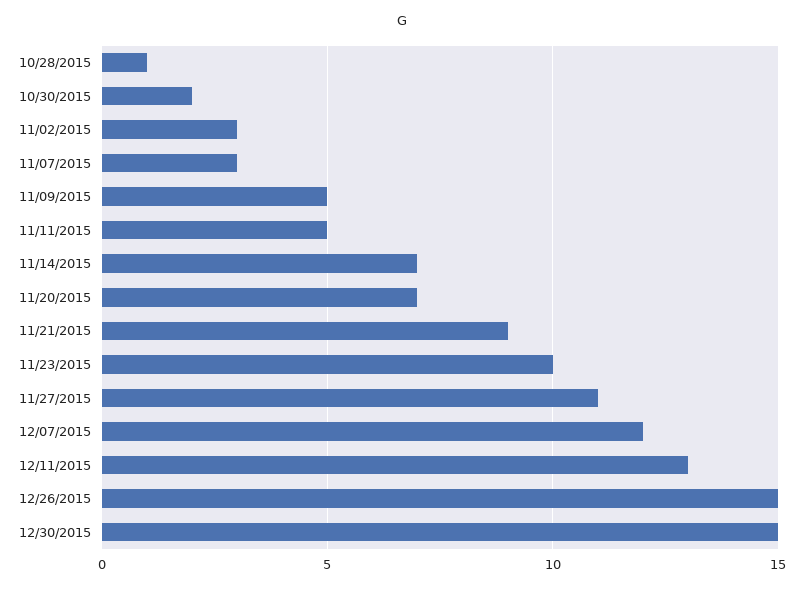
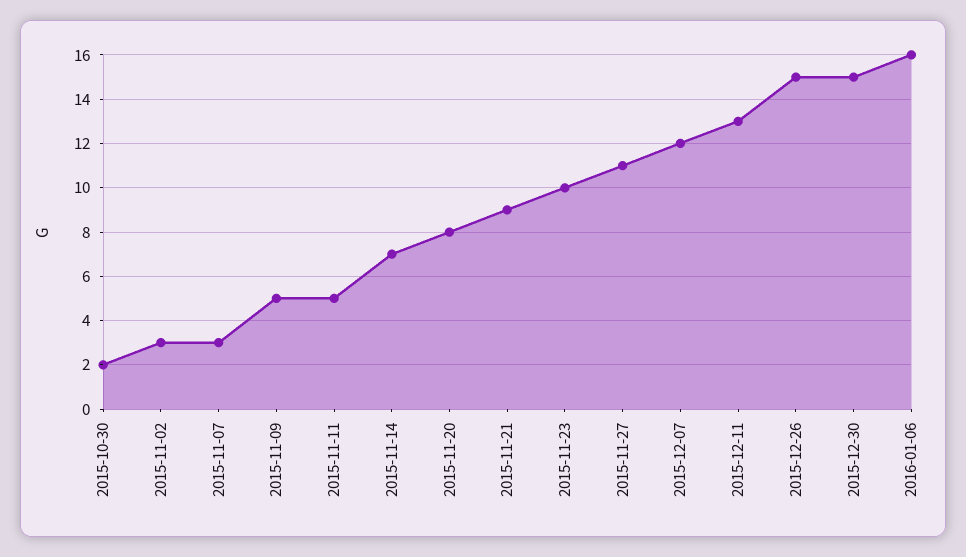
10/28/2015: 1 -> none
11/20/2015: 7 -> 8
2016-01-06: none -> 16

